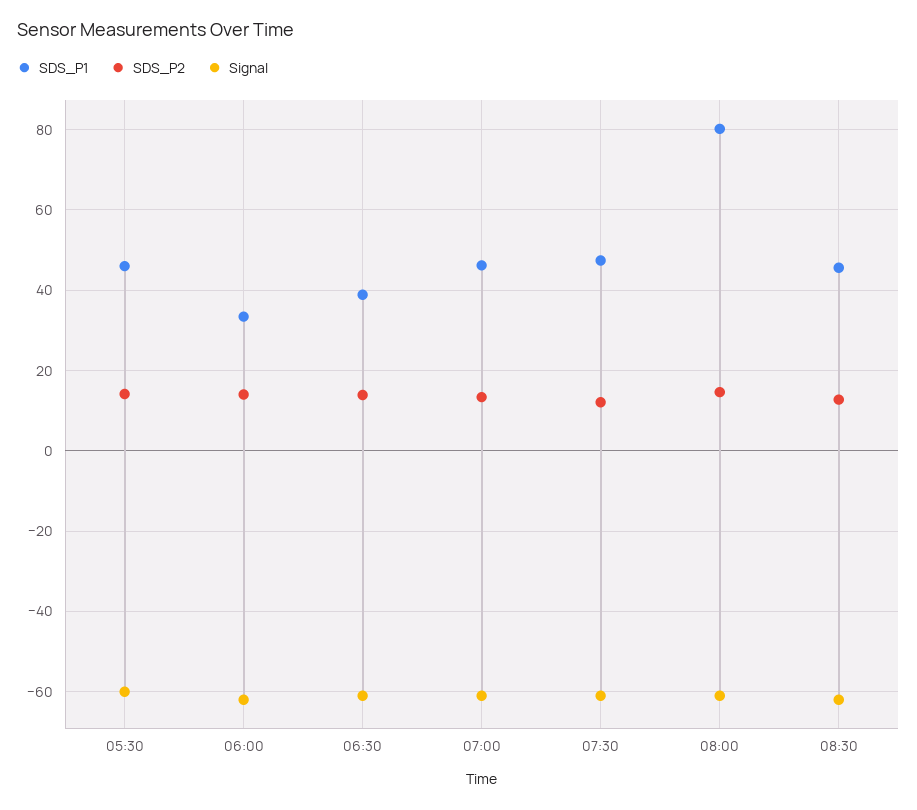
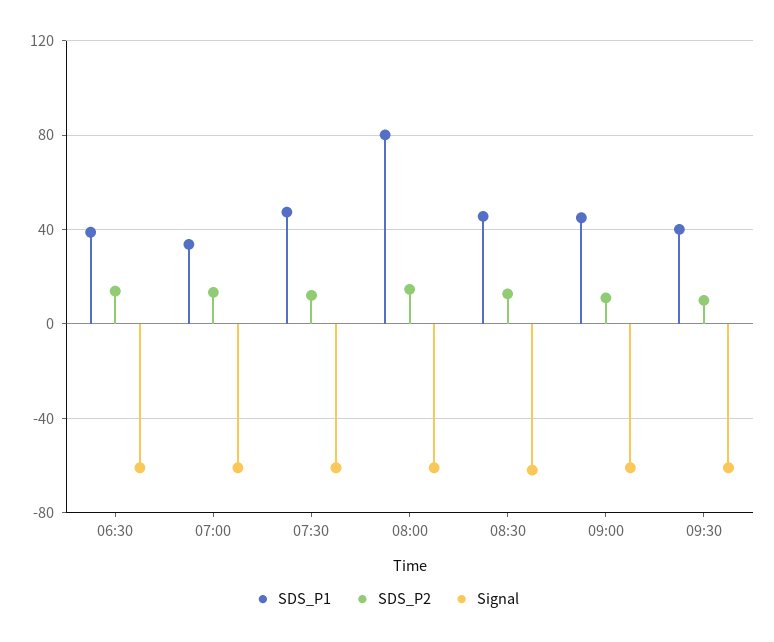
SDS_P1, 05:30: 46 -> none
SDS_P2, 05:30: 14 -> none
Signal, 05:30: -60 -> none
SDS_P1, 06:00: 34 -> none
SDS_P2, 06:00: 14 -> none
Signal, 06:00: -62 -> none
SDS_P1, 07:00: 46 -> 35
SDS_P1, 09:00: none -> 45
SDS_P2, 09:00: none -> 10
Signal, 09:00: none -> -60
SDS_P1, 09:30: none -> 40
SDS_P2, 09:30: none -> 10
Signal, 09:30: none -> -60

